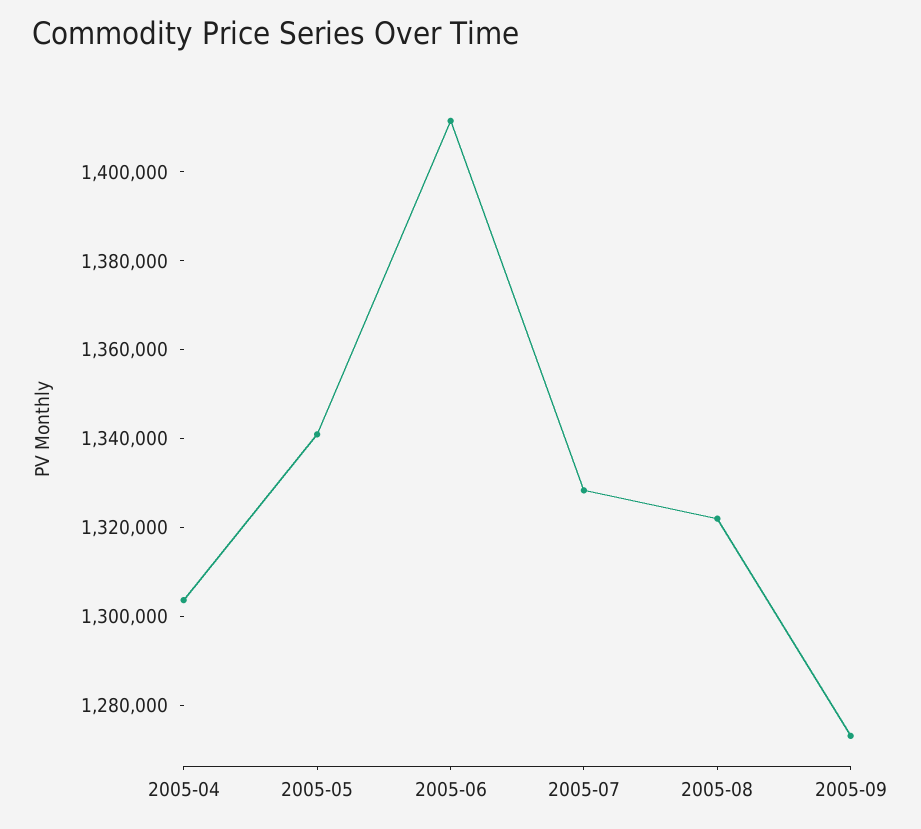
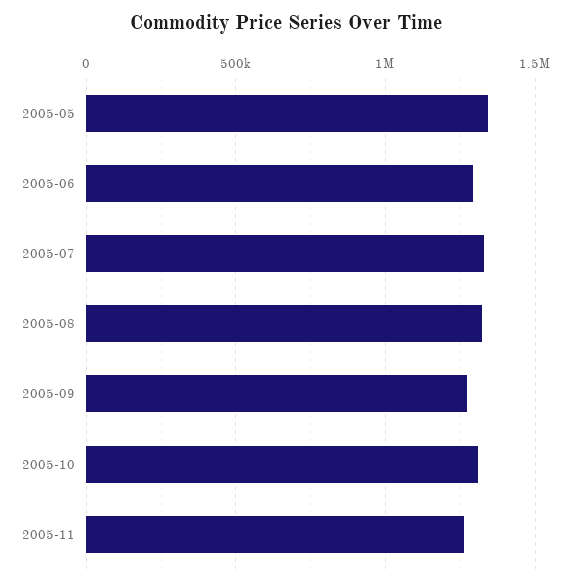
2005-04: 1305000 -> none
2005-06: 1410000 -> 1300000
2005-10: none -> 1300000
2005-11: none -> 1250000

